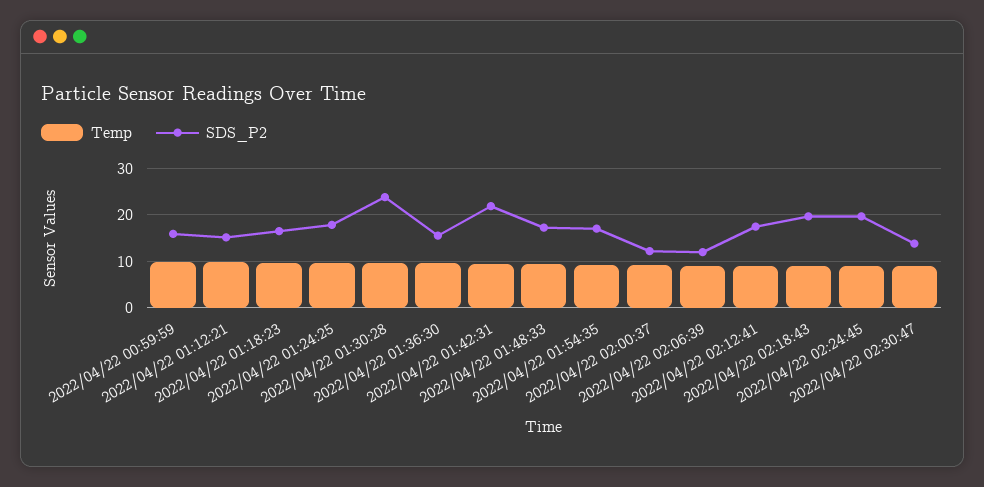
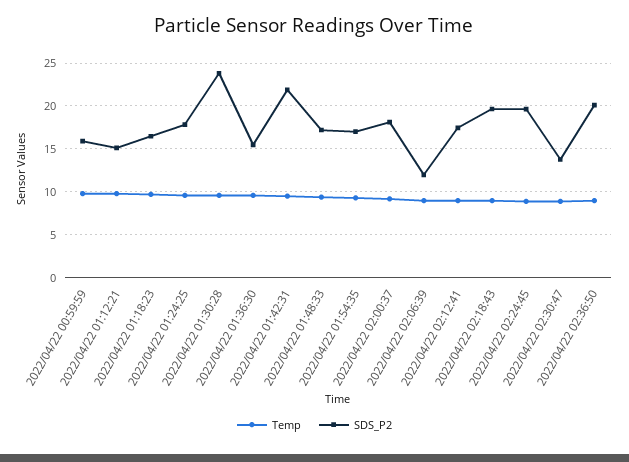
SDS_P2, 2022/04/22 02:00:37: 12 -> 18
Temp, 2022/04/22 02:36:50: none -> 9
SDS_P2, 2022/04/22 02:36:50: none -> 20

